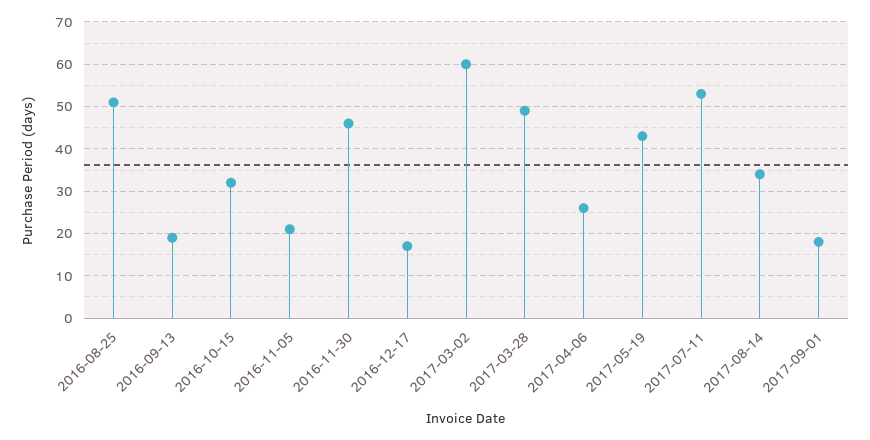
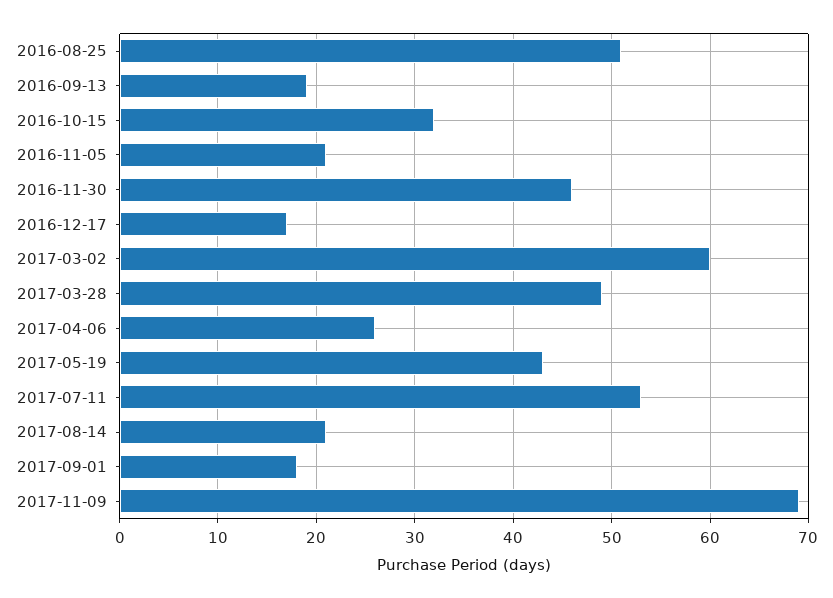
2017-08-14: 35 -> 21
2017-11-09: none -> 69

